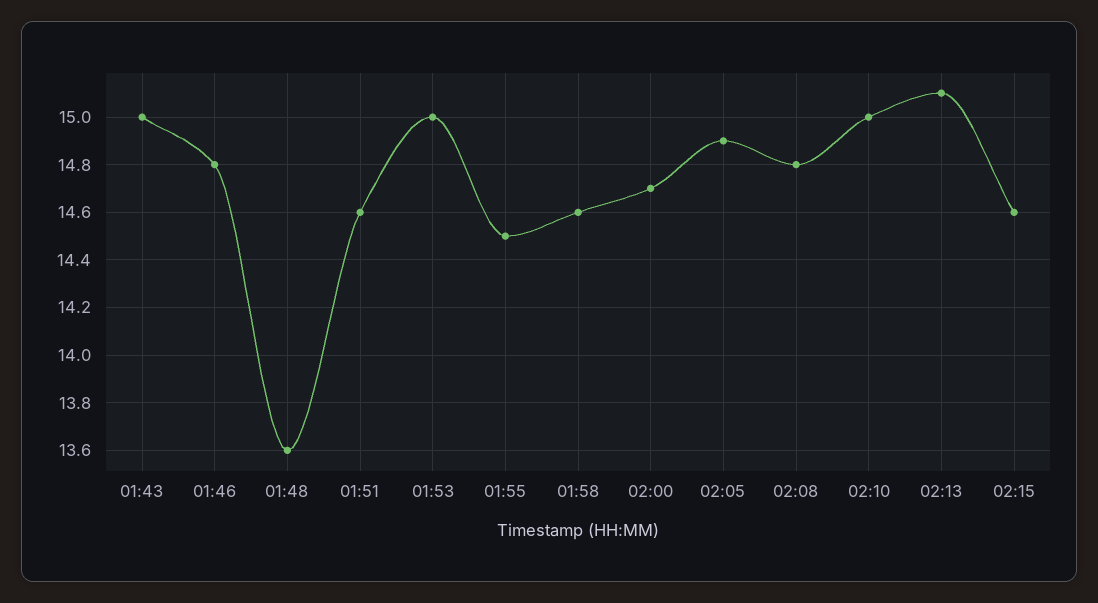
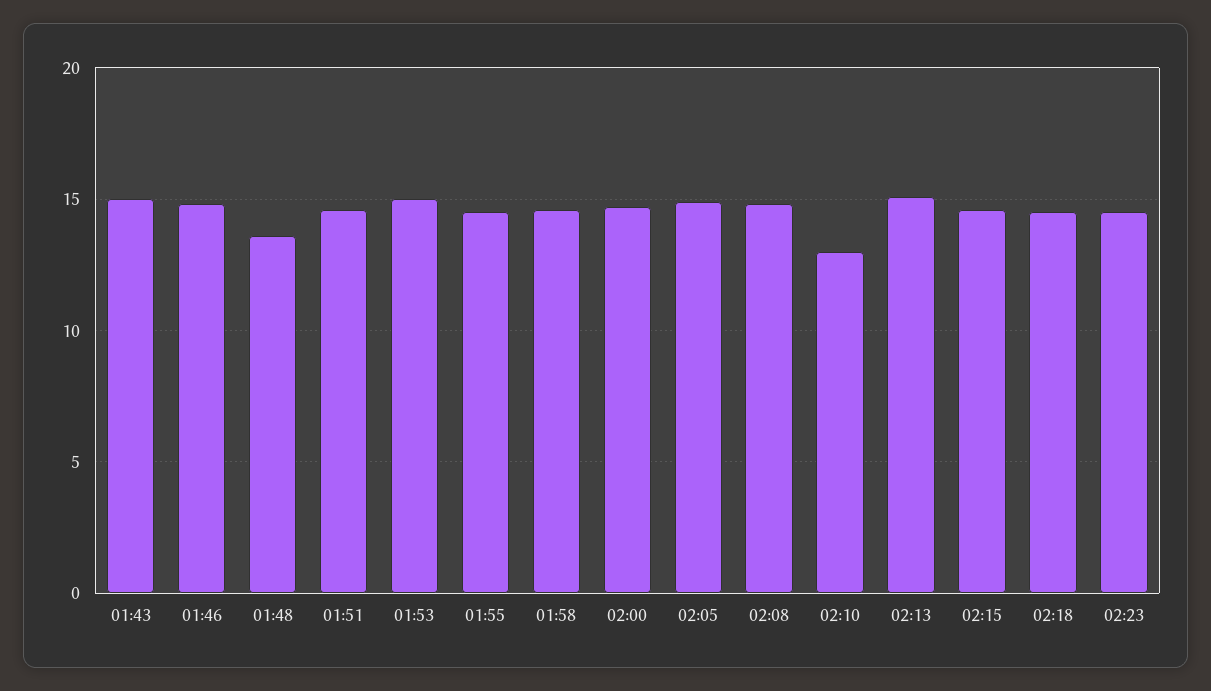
02:10: 15 -> 13
02:18: none -> 14.5
02:23: none -> 14.5

